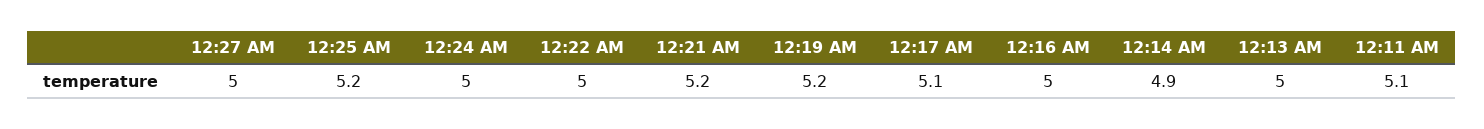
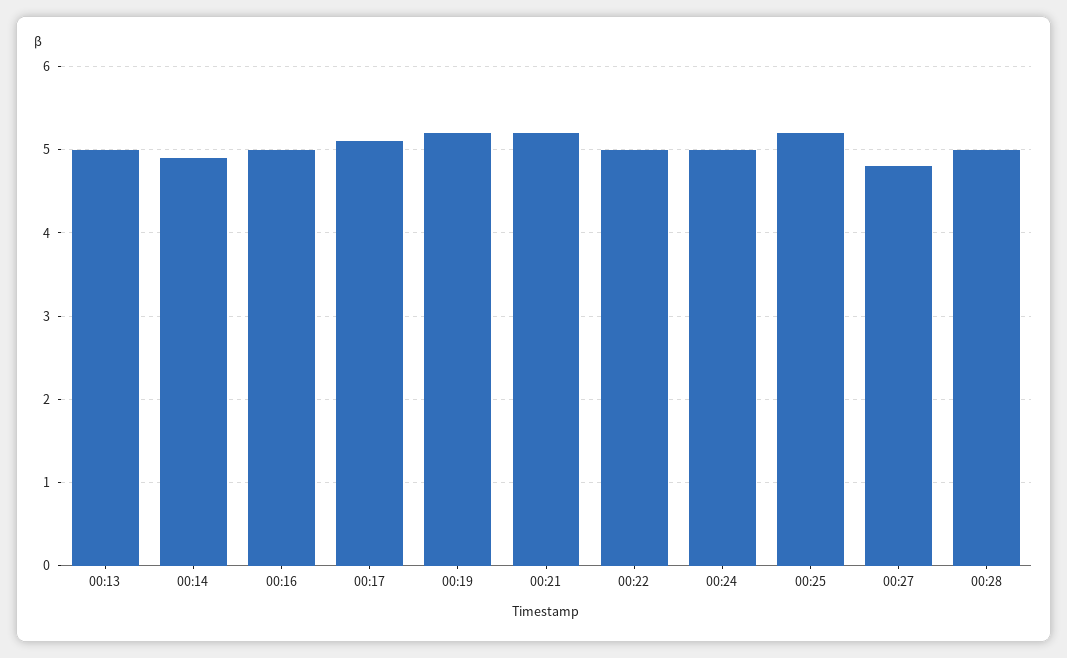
12:27 AM: 5 -> 4.8
12:11 AM: 5.1 -> none
00:28: none -> 5

